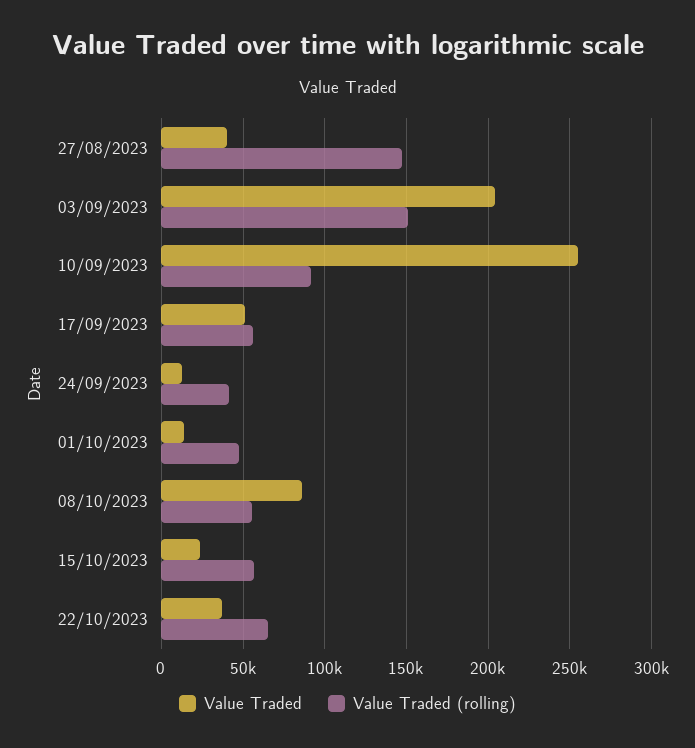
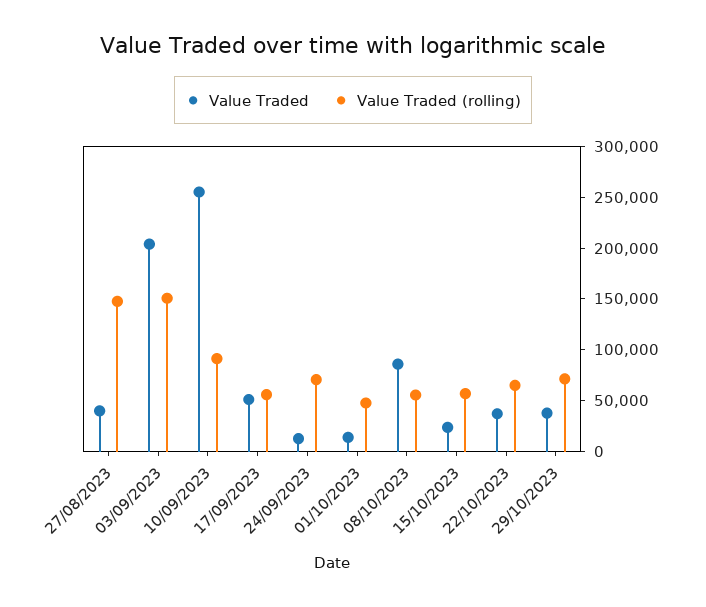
Value Traded (rolling), 24/09/2023: 40000 -> 70000
Value Traded, 29/10/2023: none -> 40000
Value Traded (rolling), 29/10/2023: none -> 70000

